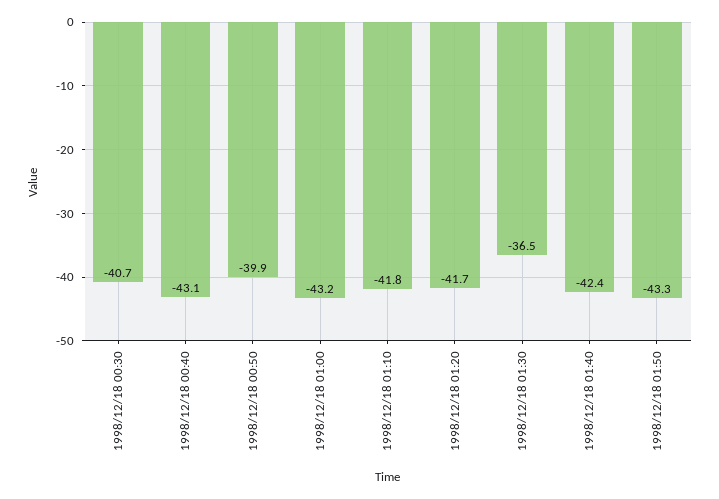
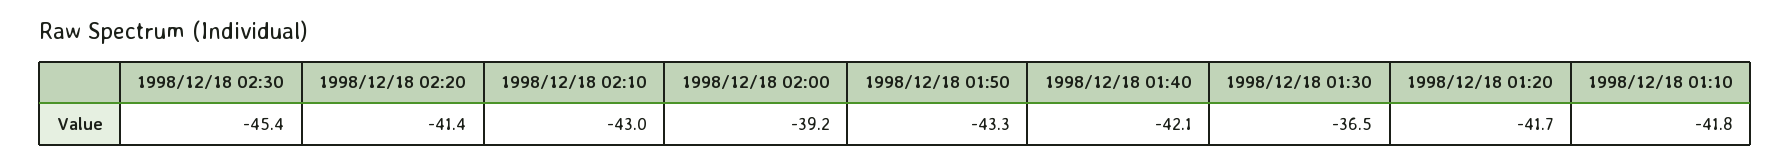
1998/12/18 00:30: -40.7 -> none
1998/12/18 00:40: -43.1 -> none
1998/12/18 00:50: -39.9 -> none
1998/12/18 01:00: -43.2 -> none
1998/12/18 01:40: -42.4 -> -42.1
1998/12/18 02:30: none -> -45.4
1998/12/18 02:20: none -> -41.4
1998/12/18 02:10: none -> -43
1998/12/18 02:00: none -> -39.2

